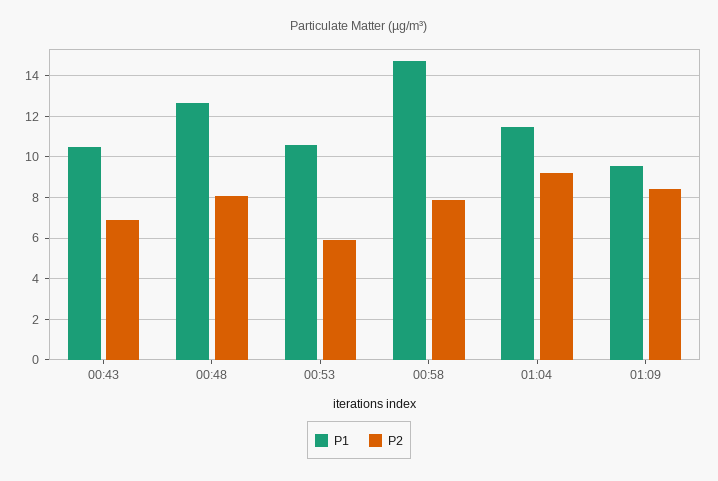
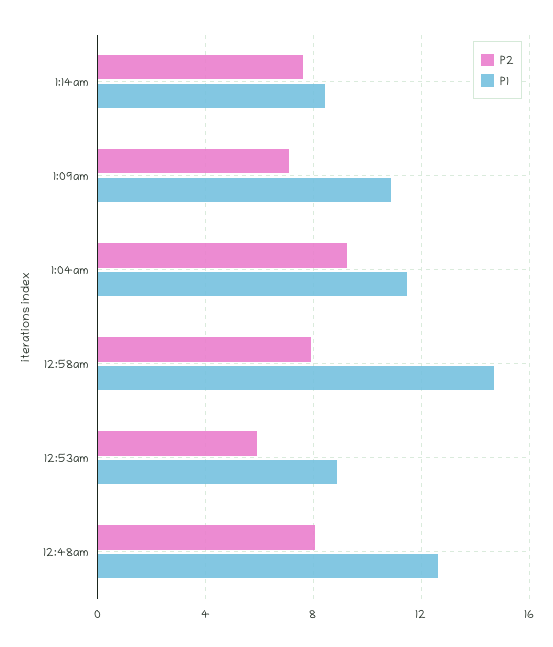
P1, 00:43: 10.5 -> none
P2, 00:43: 7 -> none
P1, 00:53: 10.5 -> 9
P1, 01:09: 9.5 -> 11
P2, 01:09: 8.5 -> 7
P2, 1:14am: none -> 7.5
P1, 1:14am: none -> 8.5

